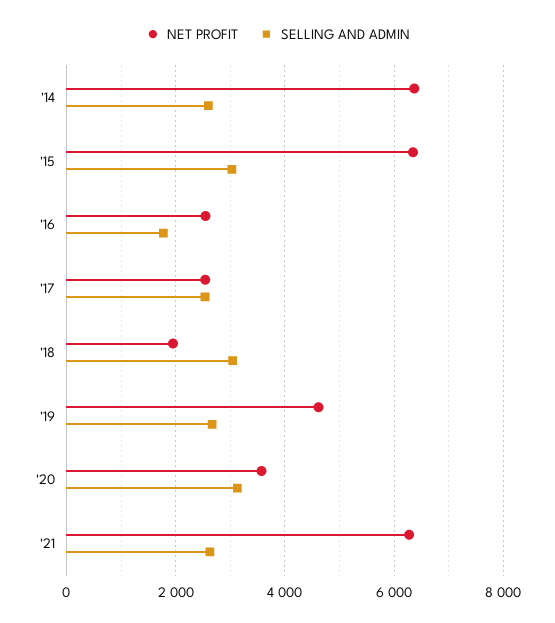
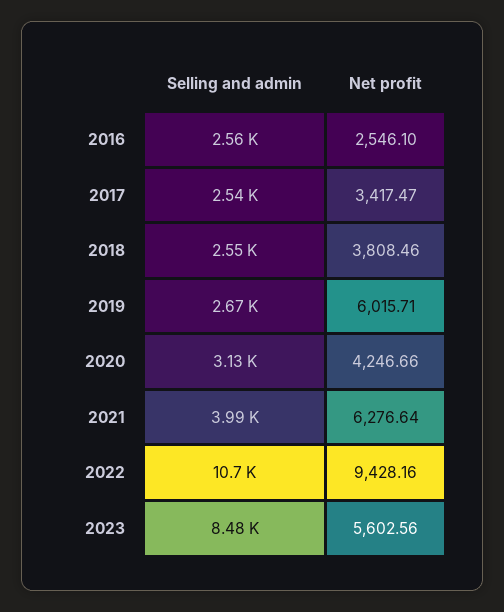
NET PROFIT, '14: 6400 -> none
SELLING AND ADMIN, '14: 2600 -> none
NET PROFIT, '15: 6400 -> none
SELLING AND ADMIN, '15: 3000 -> none
SELLING AND ADMIN, '16: 1800 -> 2560
NET PROFIT, '17: 2600 -> 3417.47
NET PROFIT, '18: 2000 -> 3808.46
SELLING AND ADMIN, '18: 3000 -> 2550
NET PROFIT, '19: 4600 -> 6015.71
NET PROFIT, '20: 3600 -> 4246.66
SELLING AND ADMIN, '21: 2600 -> 3990
SELLING AND ADMIN, 2022: none -> 10700
NET PROFIT, 2022: none -> 9428.16
SELLING AND ADMIN, 2023: none -> 8480
NET PROFIT, 2023: none -> 5602.56

